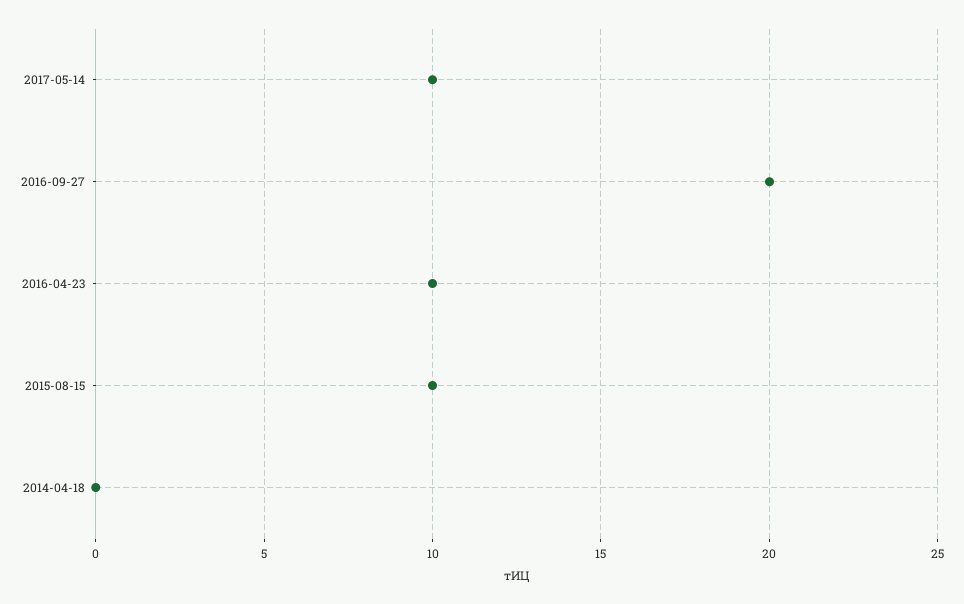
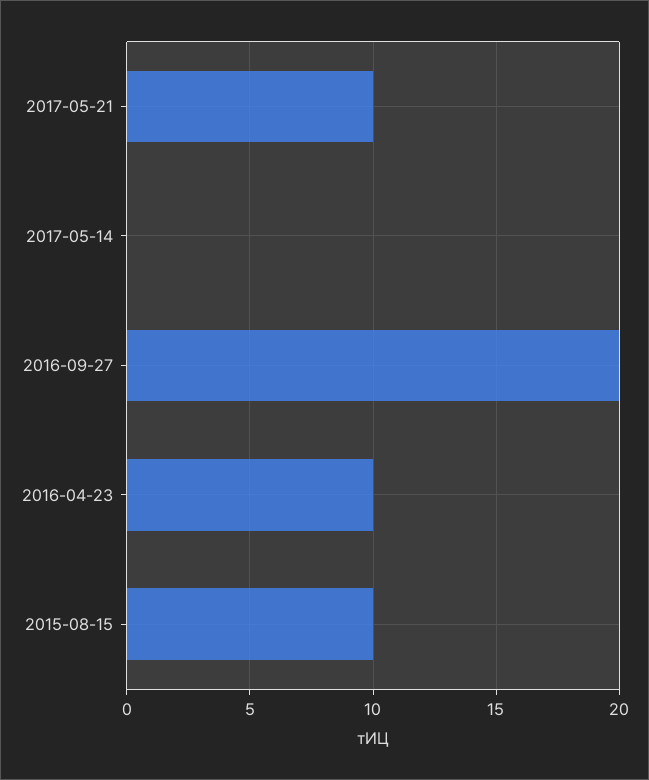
2017-05-14: 10 -> 0
2014-04-18: 0 -> none
2017-05-21: none -> 10

